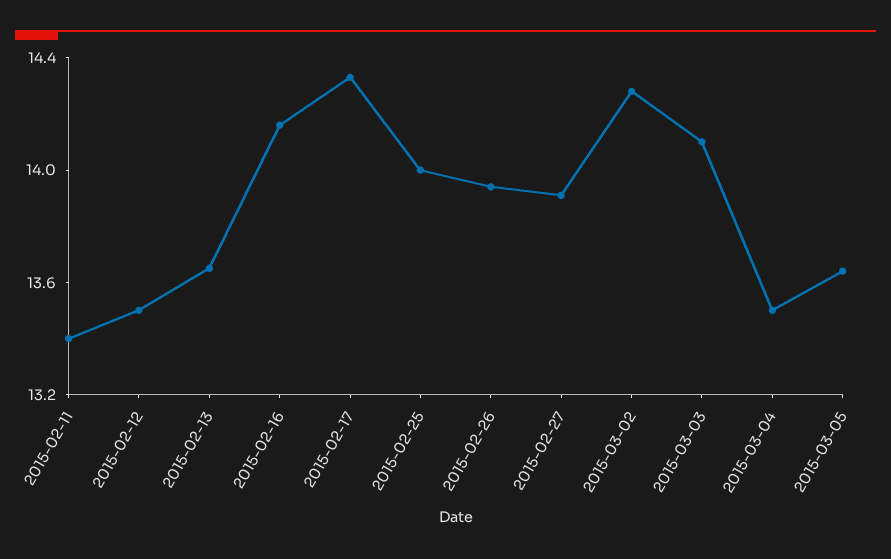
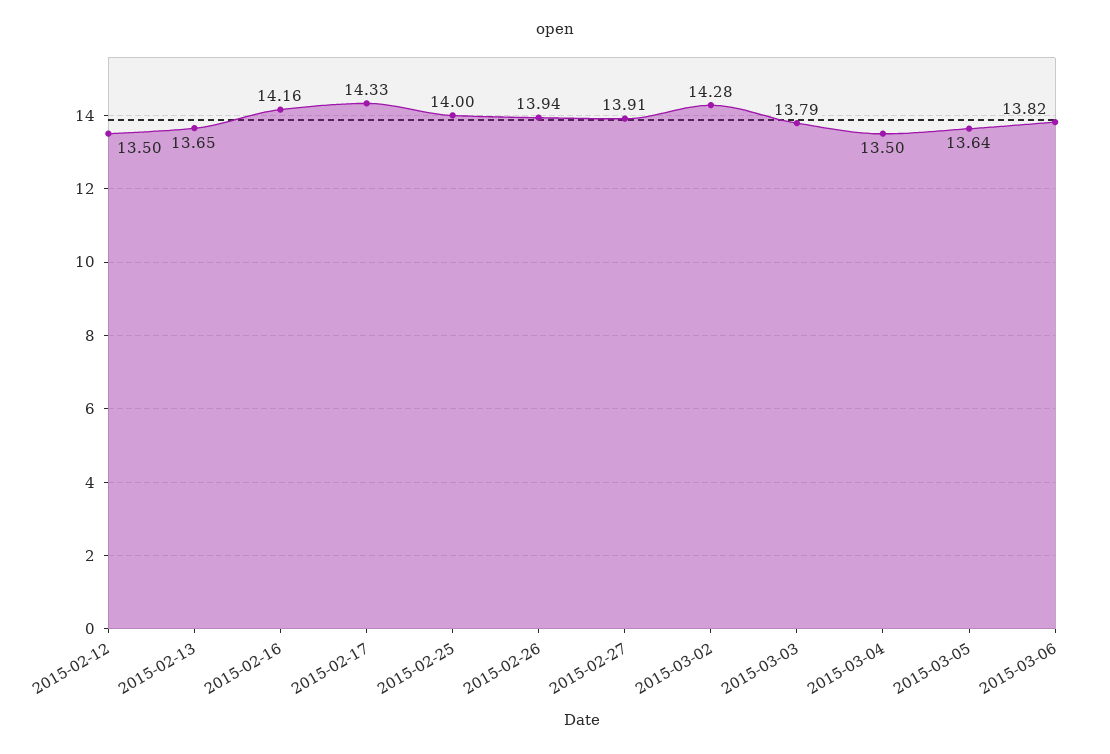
2015-02-11: 13.4 -> none
2015-03-03: 14.1 -> 13.79
2015-03-06: none -> 13.82

